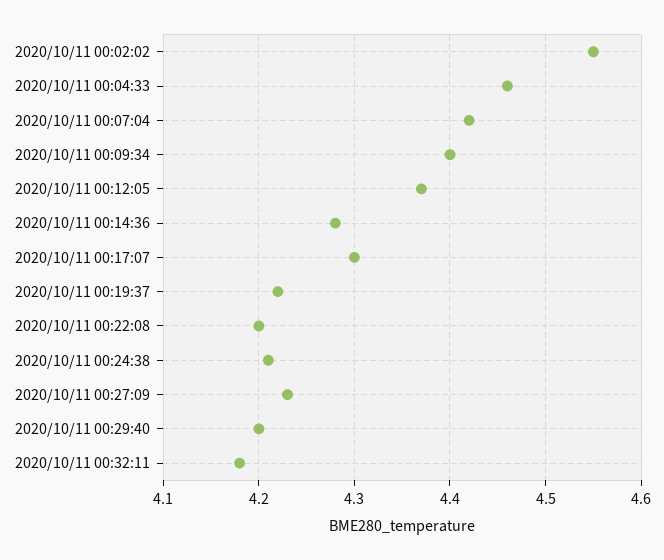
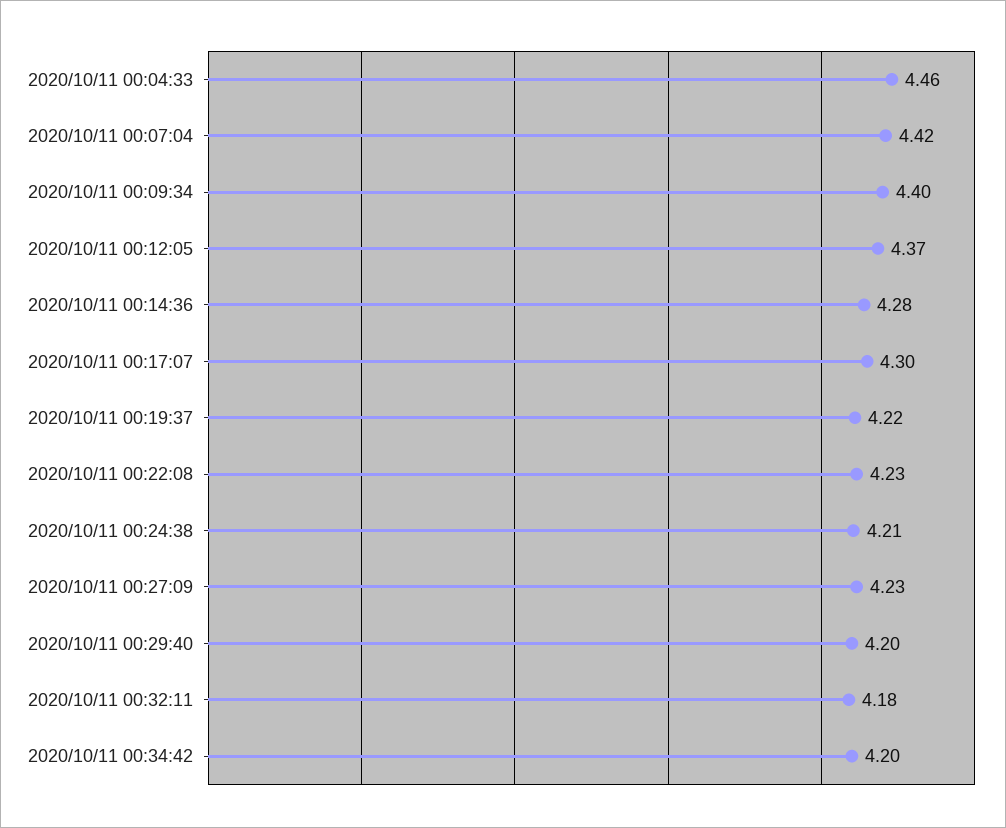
2020/10/11 00:02:02: 4.55 -> none
2020/10/11 00:22:08: 4.2 -> 4.23
2020/10/11 00:34:42: none -> 4.2

